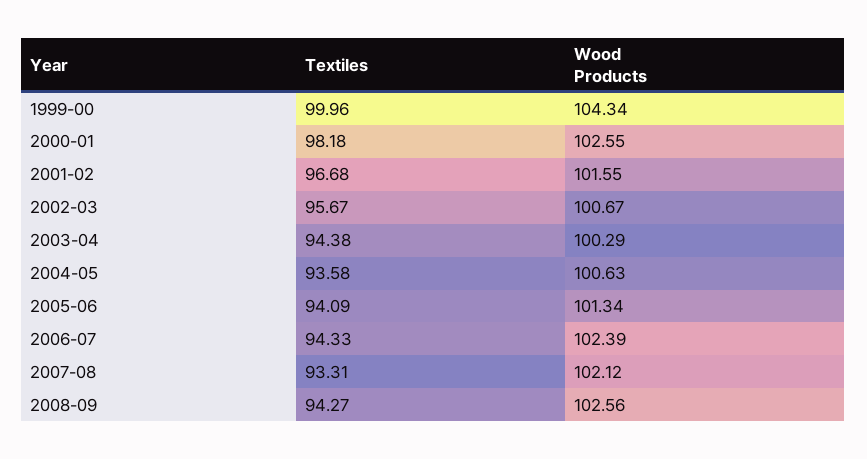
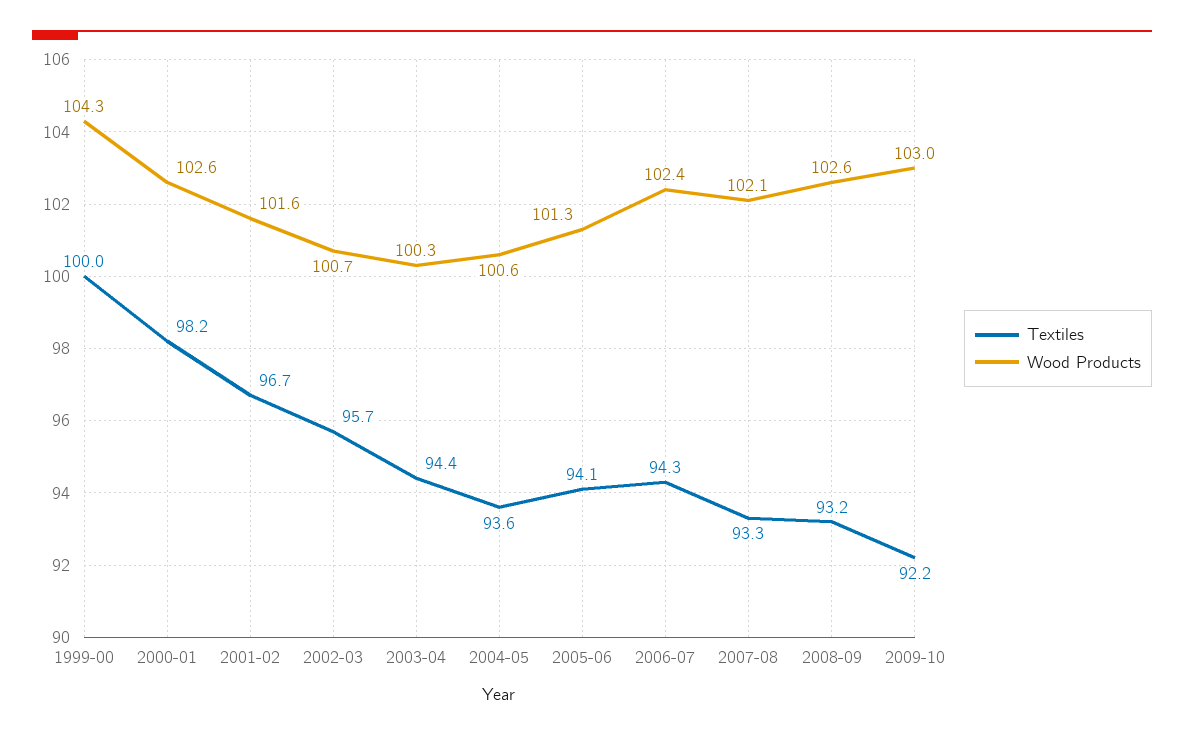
Textiles, 2008-09: 94.27 -> 93.2
Textiles, 2009-10: none -> 92.2
Wood Products, 2009-10: none -> 103

